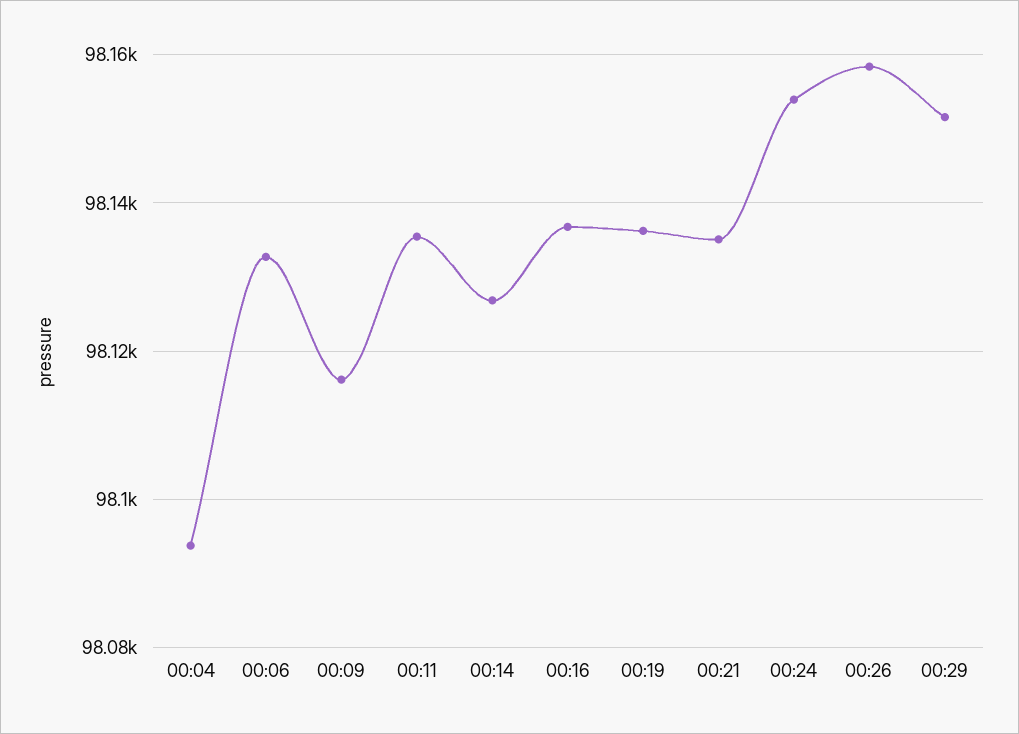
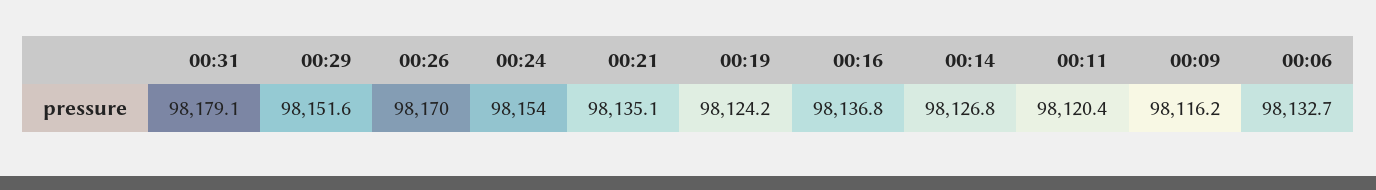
00:04: 98094 -> none
00:11: 98136 -> 98120.4
00:19: 98136 -> 98124.2
00:26: 98158 -> 98170
00:31: none -> 98179.1

